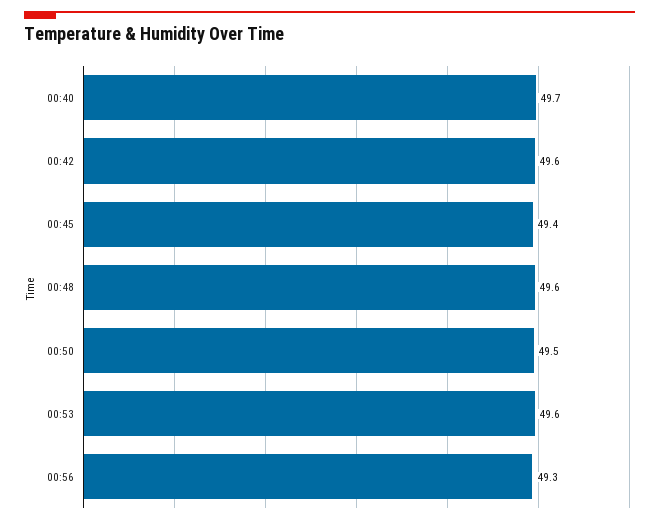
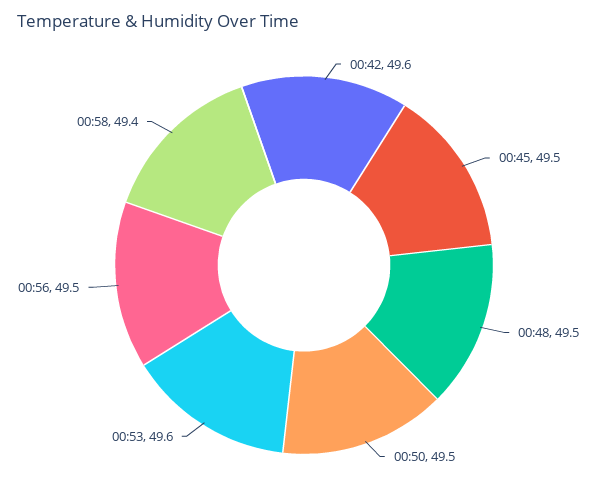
00:40: 49.7 -> none
00:45: 49.4 -> 49.5
00:48: 49.6 -> 49.5
00:56: 49.3 -> 49.5
00:58: none -> 49.4

